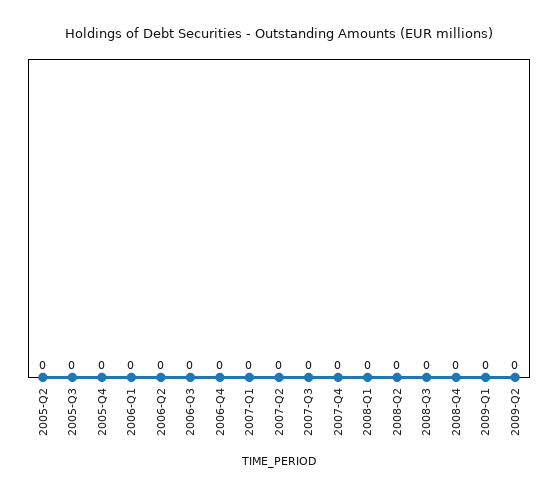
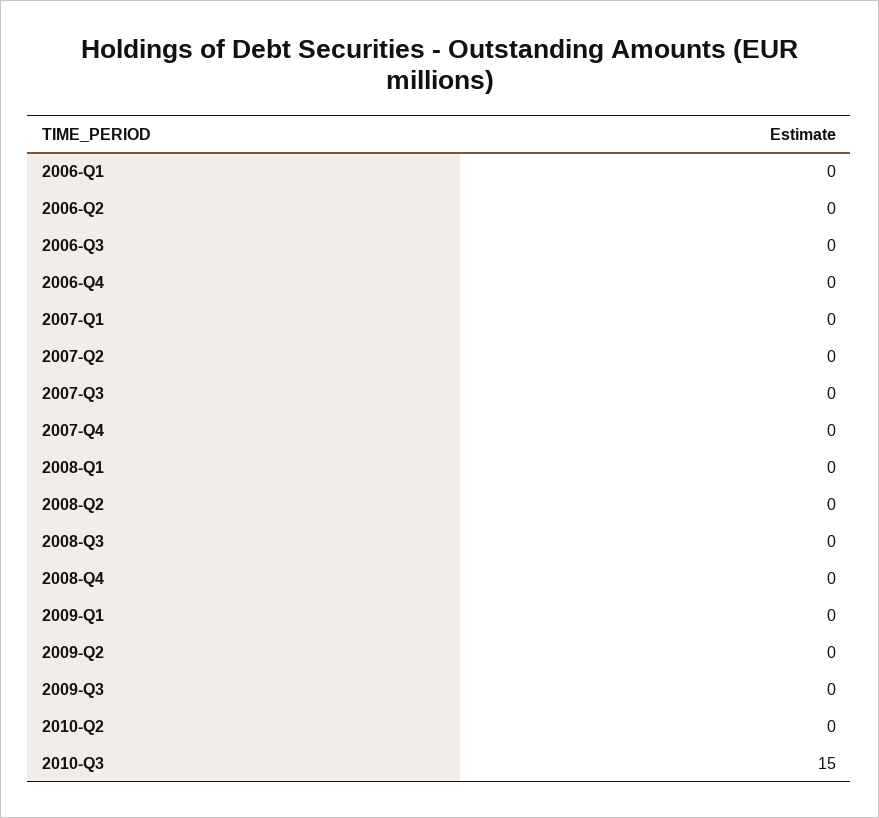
2005-Q2: 0 -> none
2005-Q3: 0 -> none
2005-Q4: 0 -> none
2009-Q3: none -> 0
2010-Q2: none -> 0
2010-Q3: none -> 15

